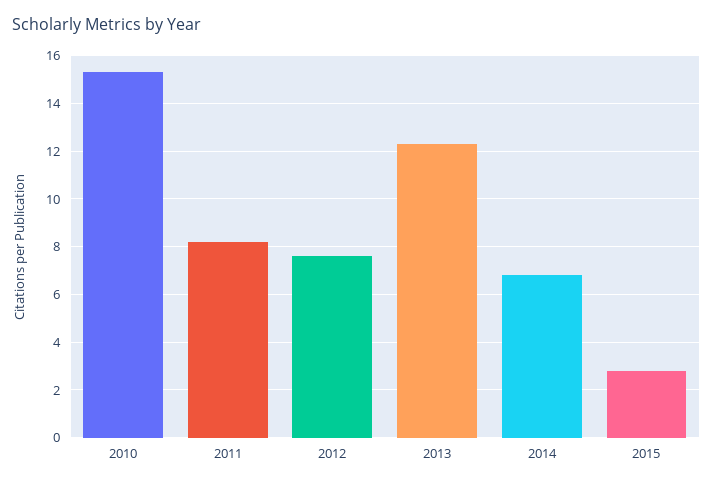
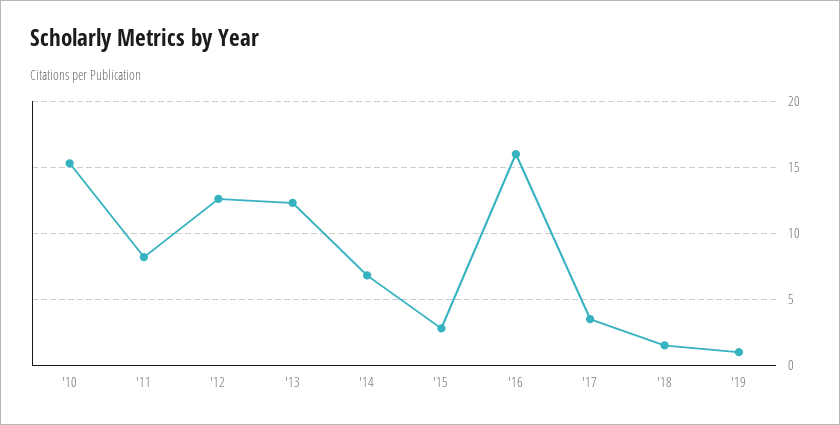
2012: 7.5 -> 12.5
'16: none -> 16
'17: none -> 3.5
'18: none -> 1.5
'19: none -> 1

